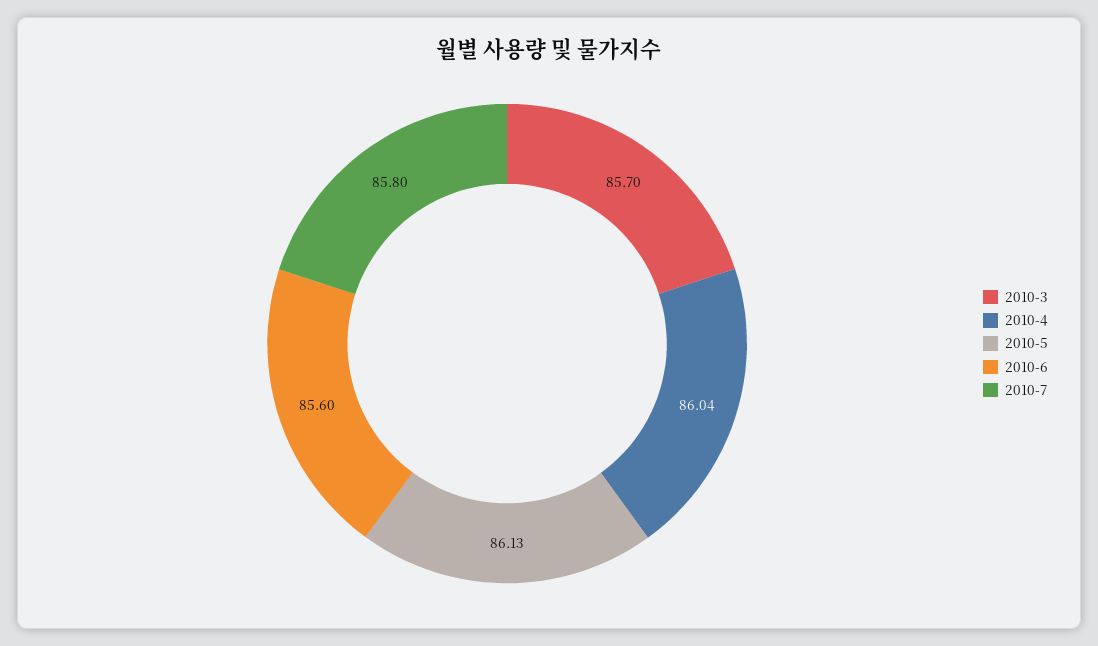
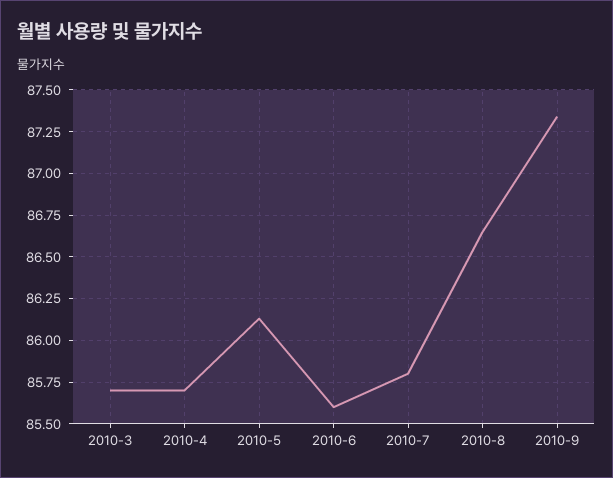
2010-4: 86.04 -> 85.7
2010-8: none -> 86.65
2010-9: none -> 87.35

